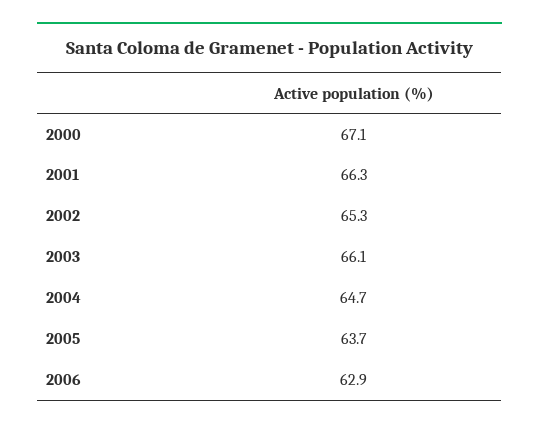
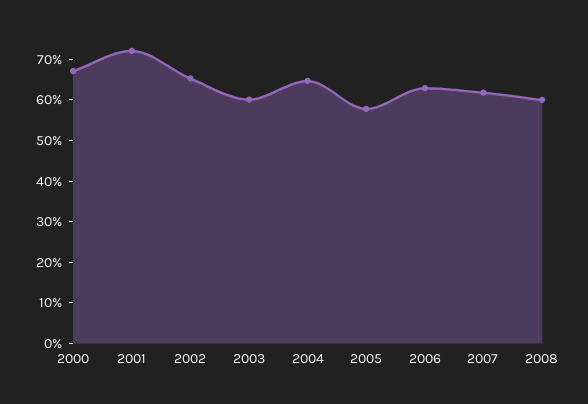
2001: 66.3 -> 72
2003: 66.1 -> 60
2005: 63.7 -> 58
2007: none -> 62
2008: none -> 60

